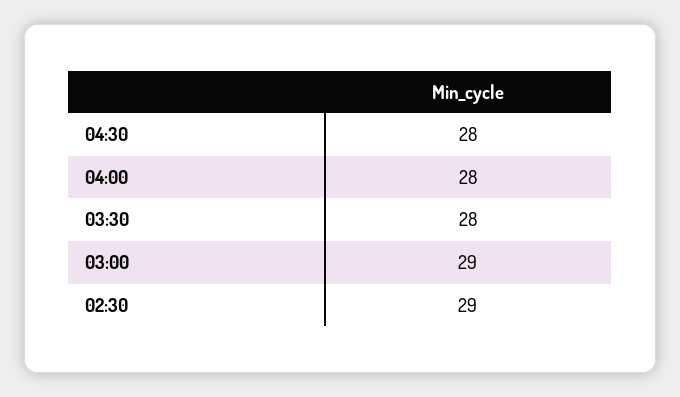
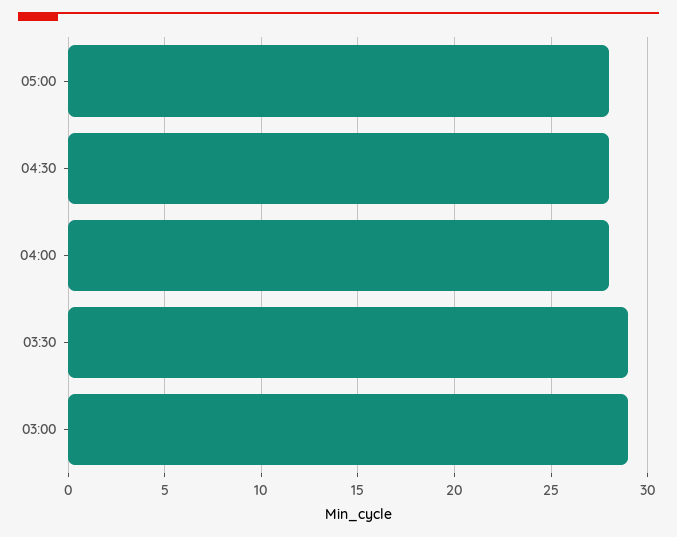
03:30: 28 -> 29
02:30: 29 -> none
05:00: none -> 28

